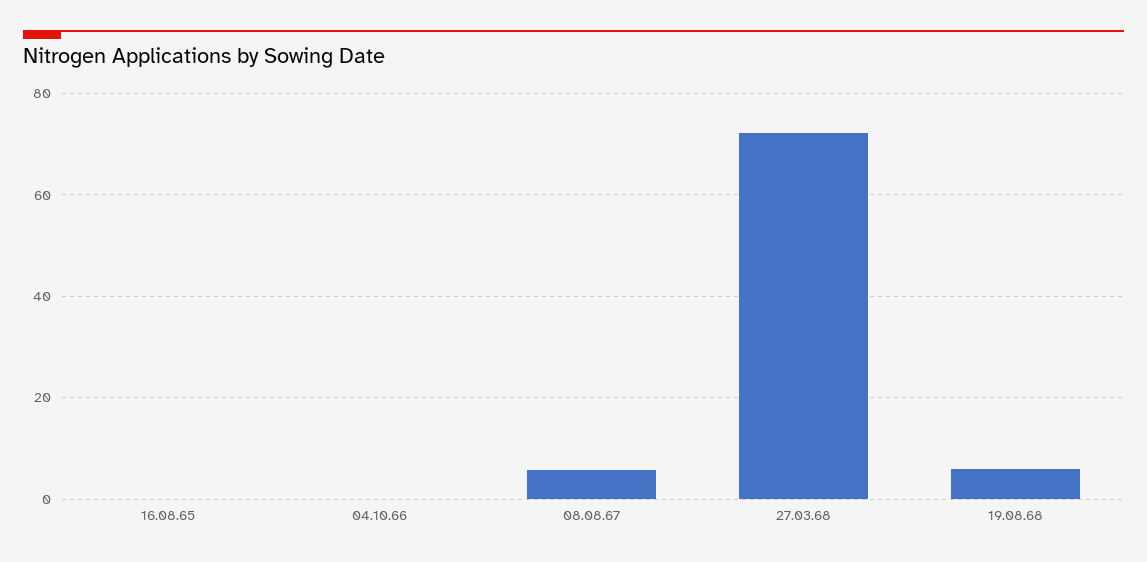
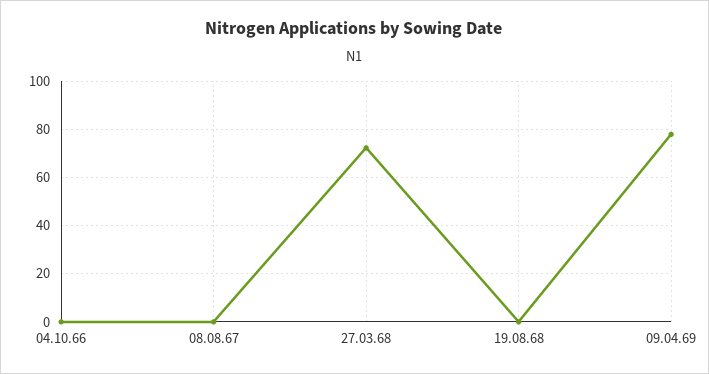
16.08.65: 0 -> none
08.08.67: 6 -> 0
19.08.68: 6 -> 0
09.04.69: none -> 77.5

